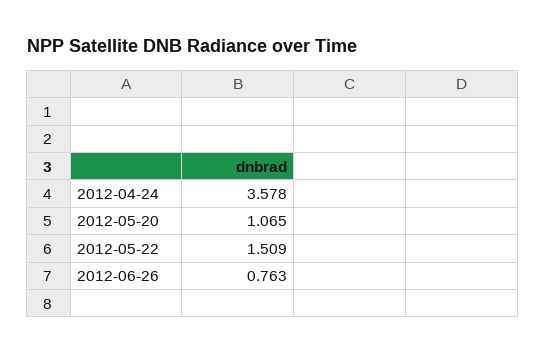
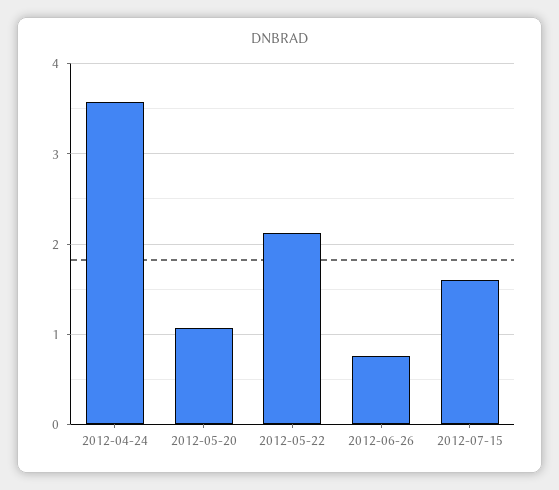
2012-05-22: 1.509 -> 2.1
2012-07-15: none -> 1.6

